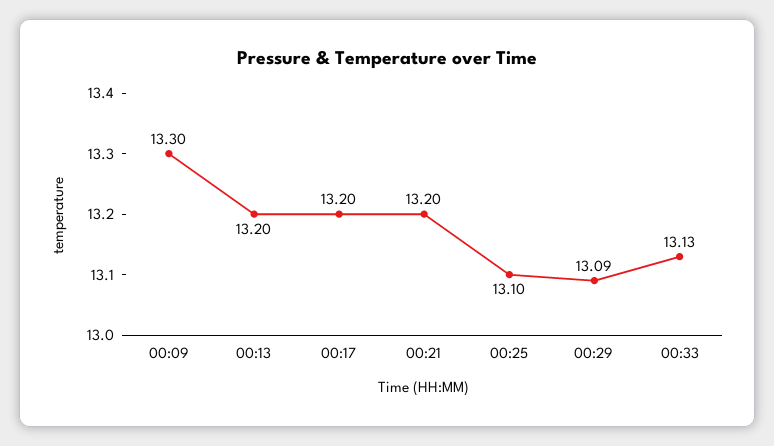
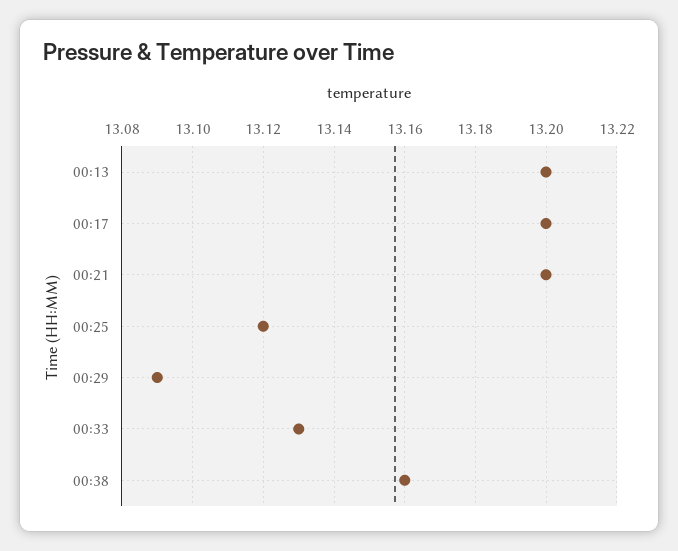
00:09: 13.3 -> none
00:25: 13.1 -> 13.12
00:38: none -> 13.16

